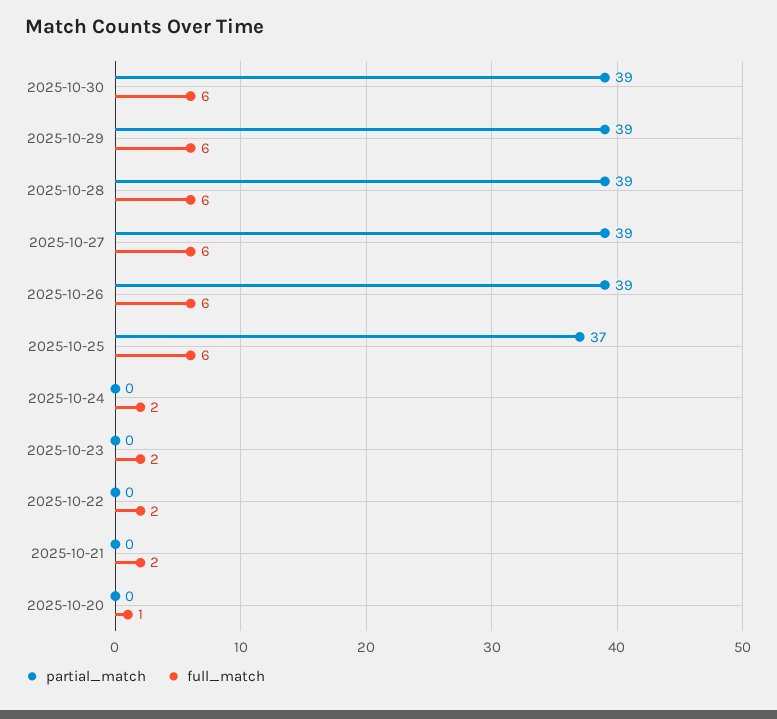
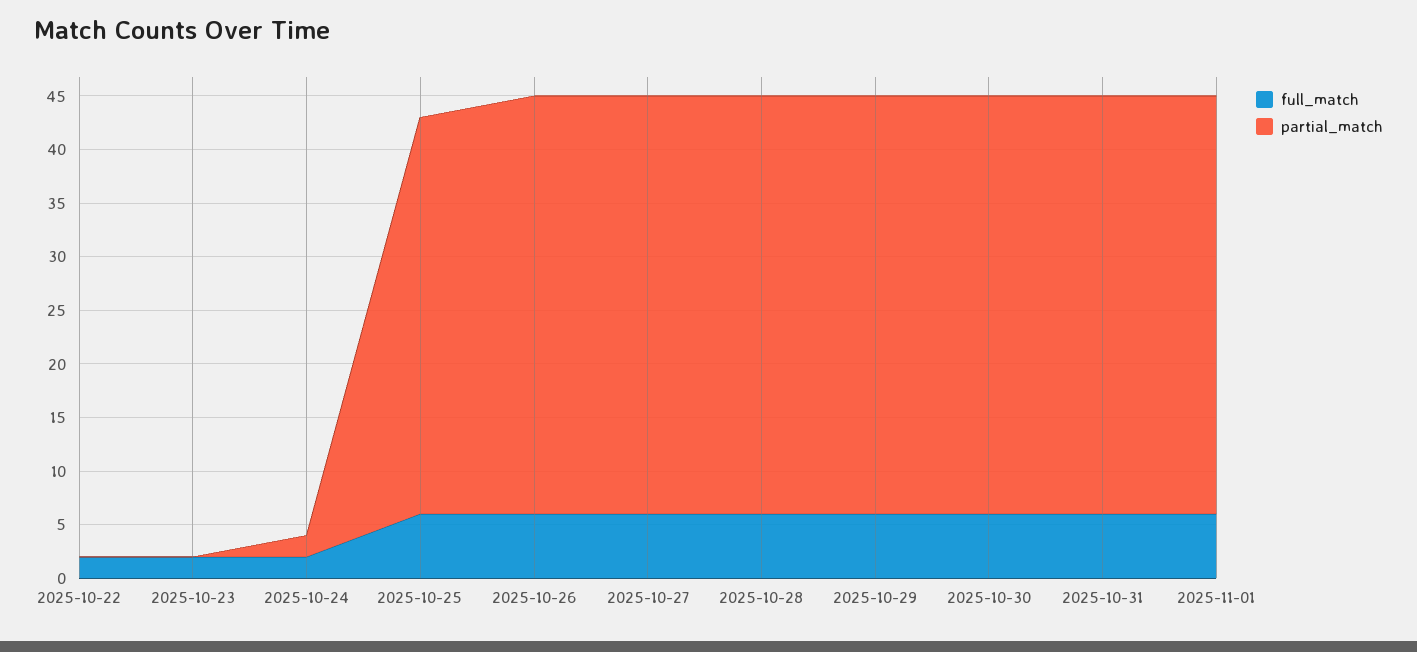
partial_match, 2025-10-24: 0 -> 2
partial_match, 2025-10-21: 0 -> none
full_match, 2025-10-21: 2 -> none
partial_match, 2025-10-20: 0 -> none
full_match, 2025-10-20: 1 -> none
full_match, 2025-10-31: none -> 6
partial_match, 2025-10-31: none -> 39
full_match, 2025-11-01: none -> 6
partial_match, 2025-11-01: none -> 39

